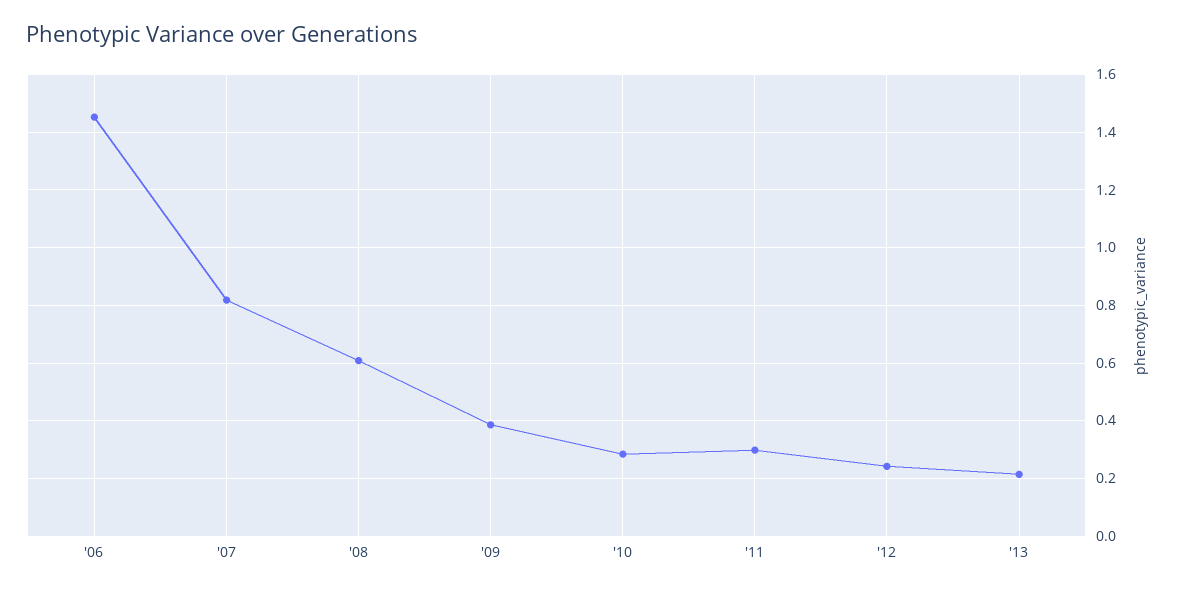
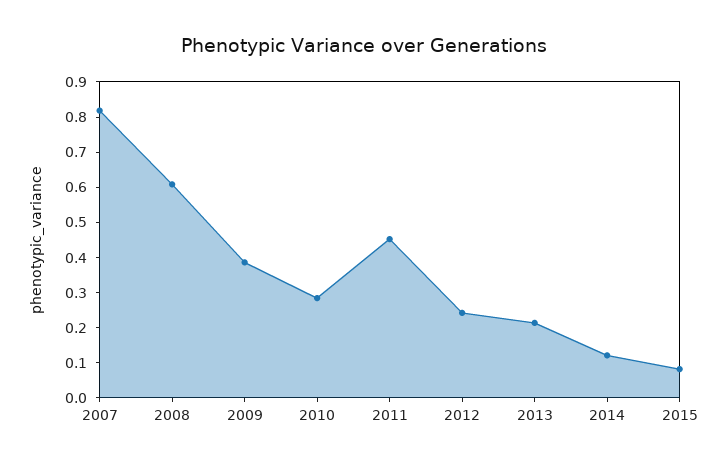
'06: 1.45 -> none
'11: 0.3 -> 0.45
2014: none -> 0.125
2015: none -> 0.075

